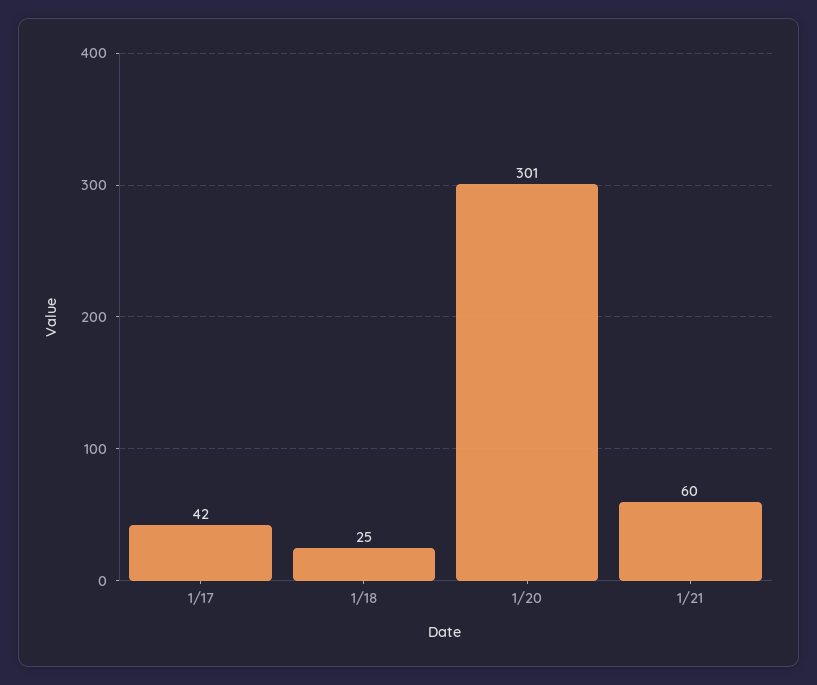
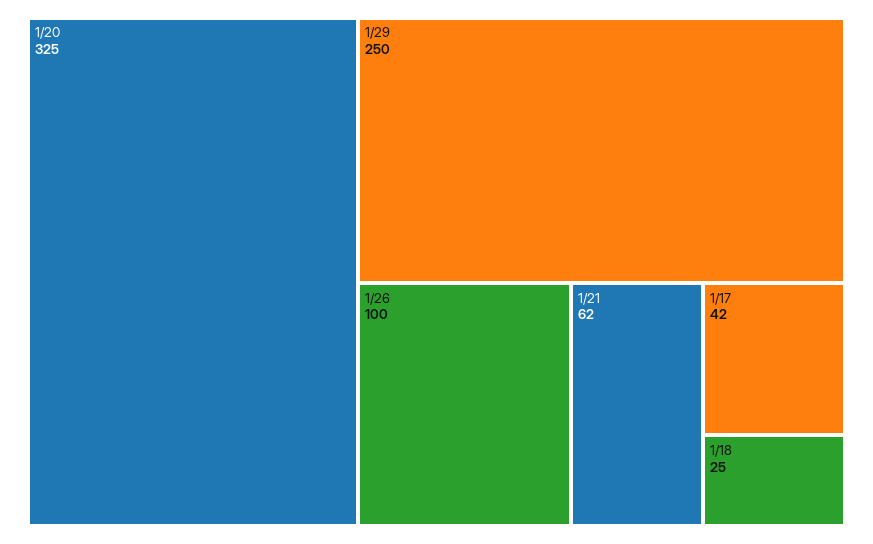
1/20: 301 -> 325
1/21: 60 -> 62
1/29: none -> 250
1/26: none -> 100

